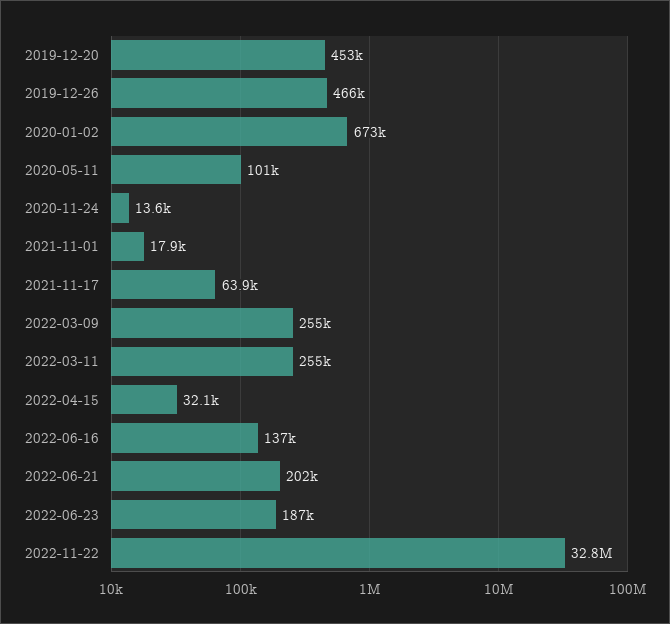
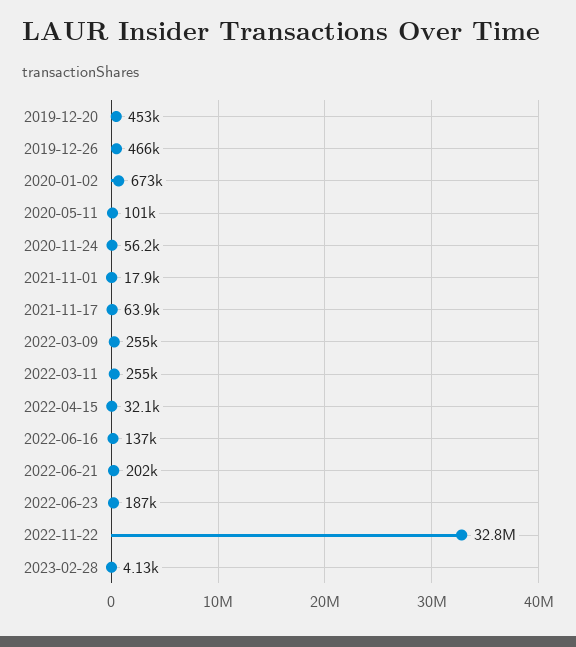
2020-11-24: 13600 -> 56200
2023-02-28: none -> 4130

